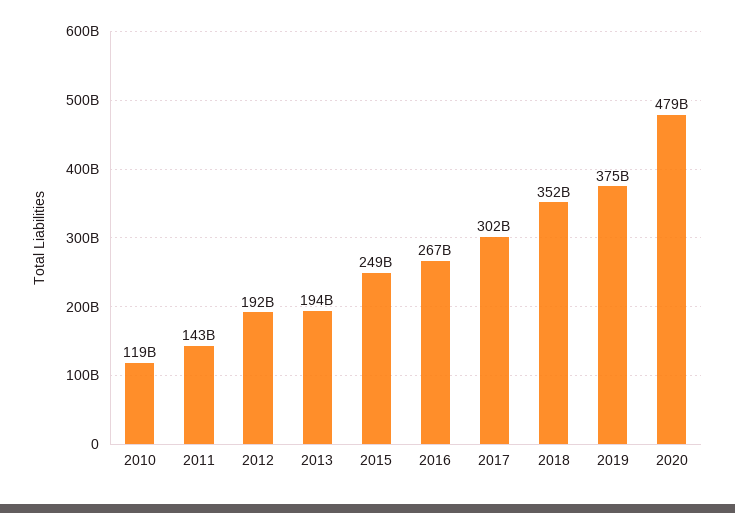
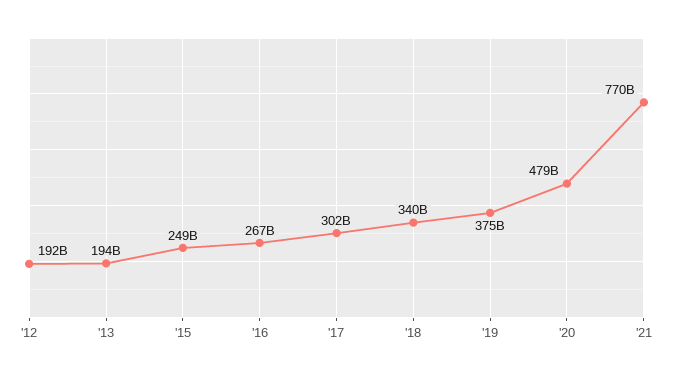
2010: 119000000000 -> none
2011: 143000000000 -> none
2018: 352000000000 -> 340000000000
'21: none -> 770000000000

